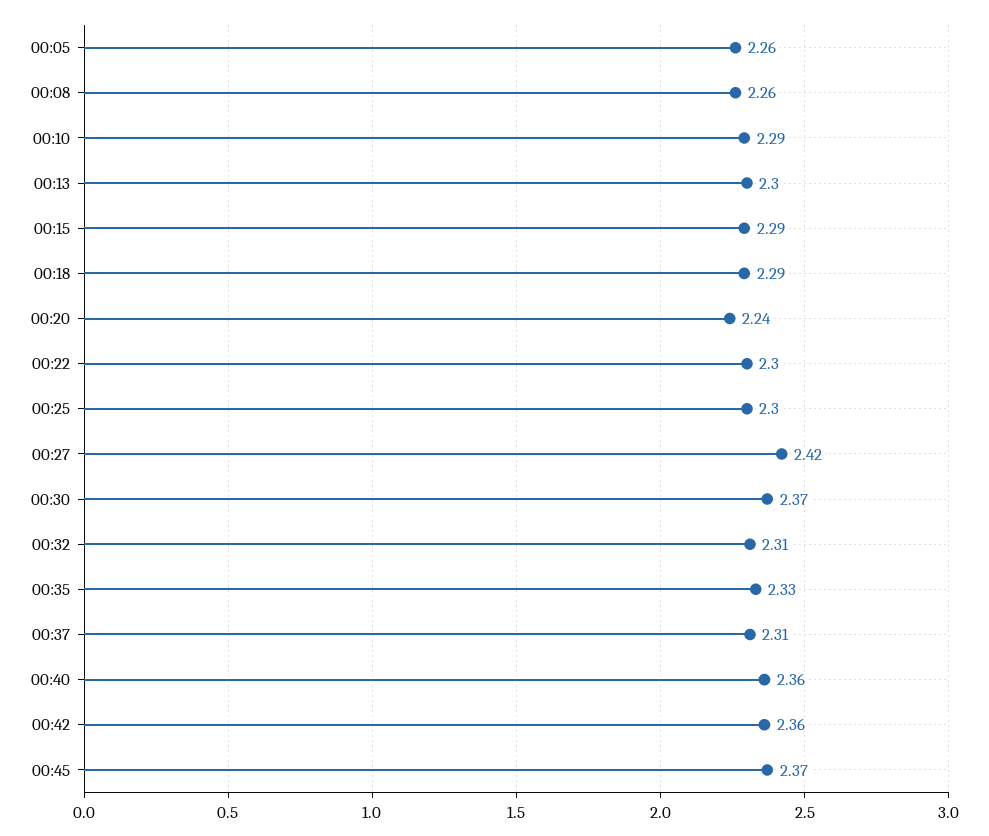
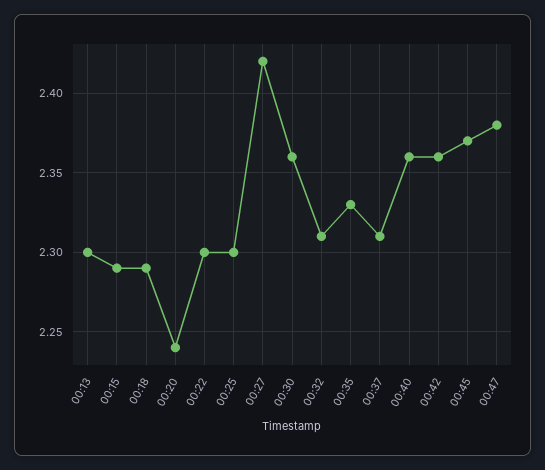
00:05: 2.26 -> none
00:08: 2.26 -> none
00:10: 2.29 -> none
00:30: 2.37 -> 2.36
00:47: none -> 2.38

